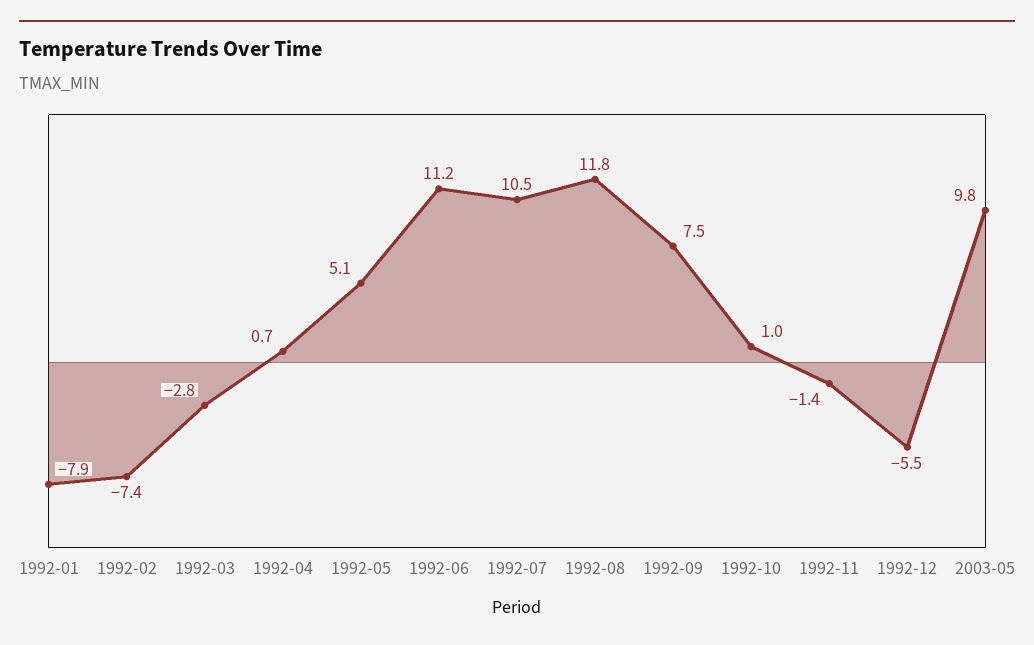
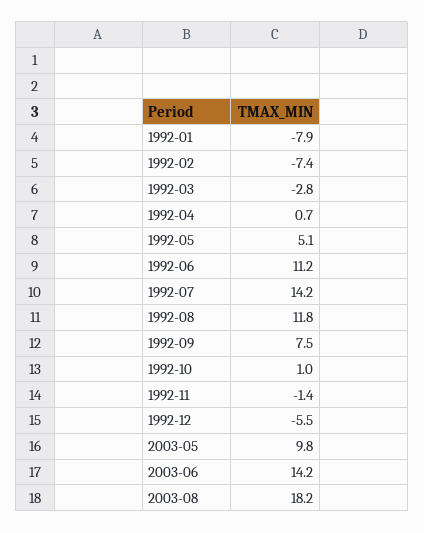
1992-07: 10.5 -> 14.2
2003-06: none -> 14.2
2003-08: none -> 18.2

